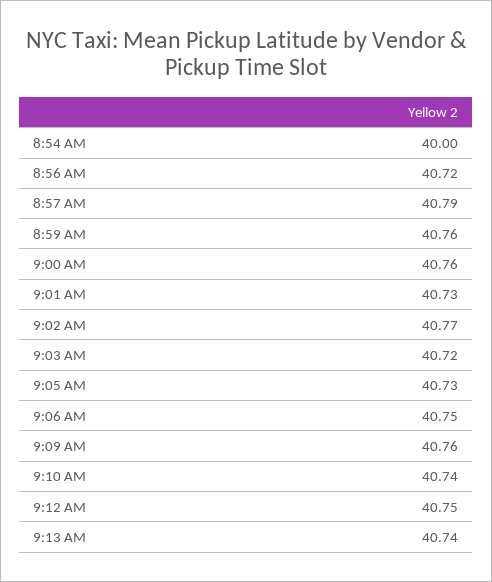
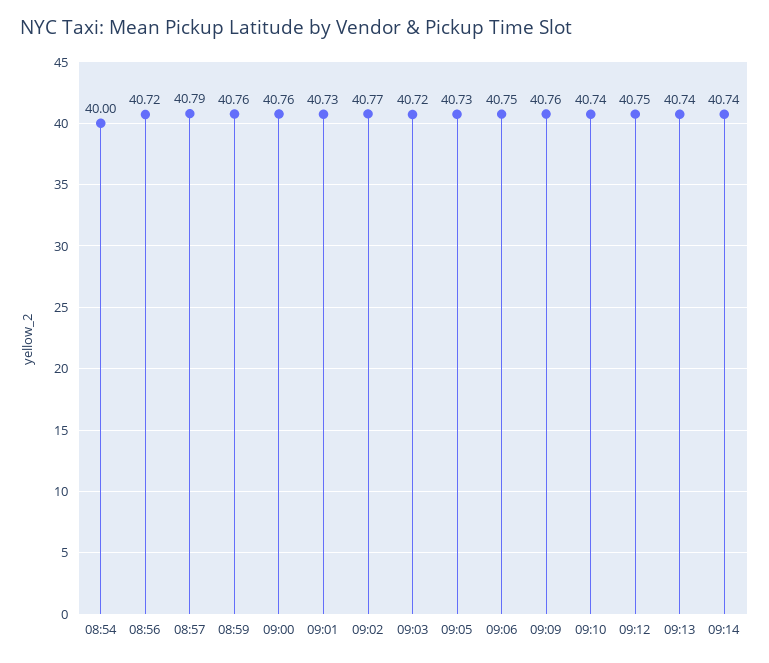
09:14: none -> 40.74

